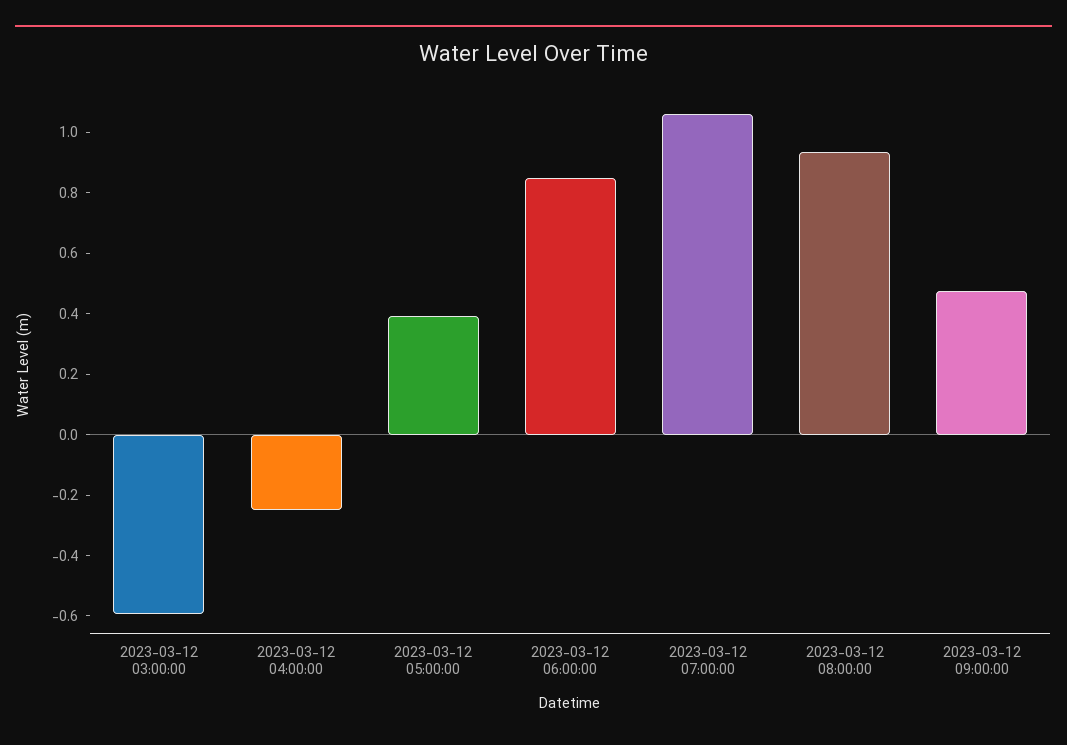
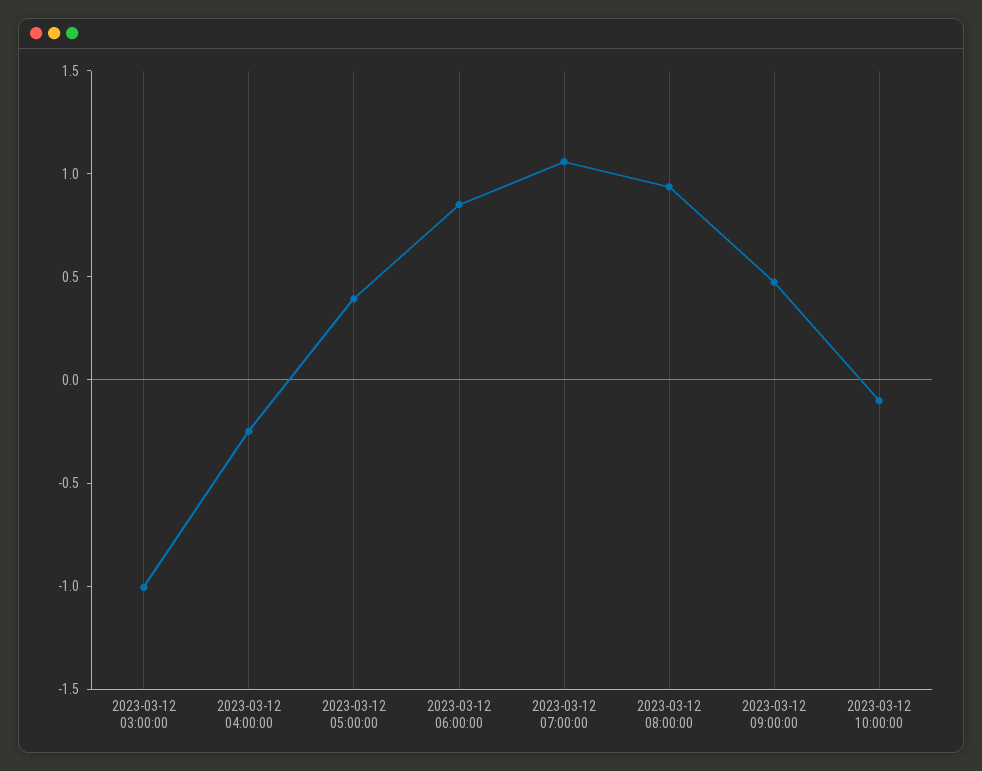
2023-03-12 03:00:00: -0.6 -> -1
2023-03-12 10:00:00: none -> -0.1

